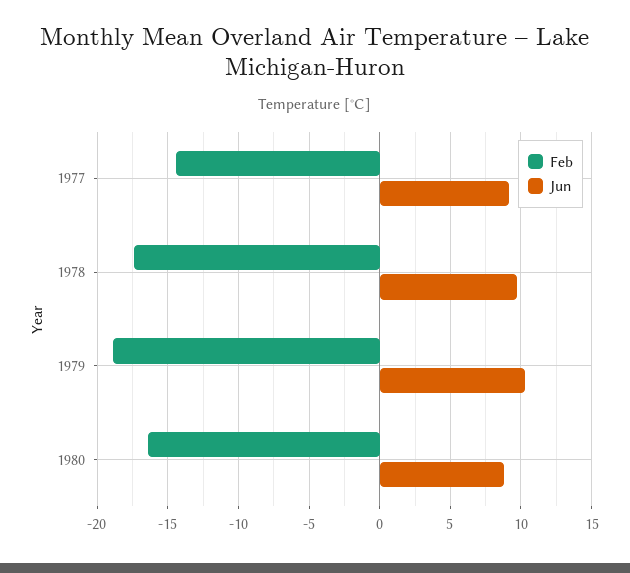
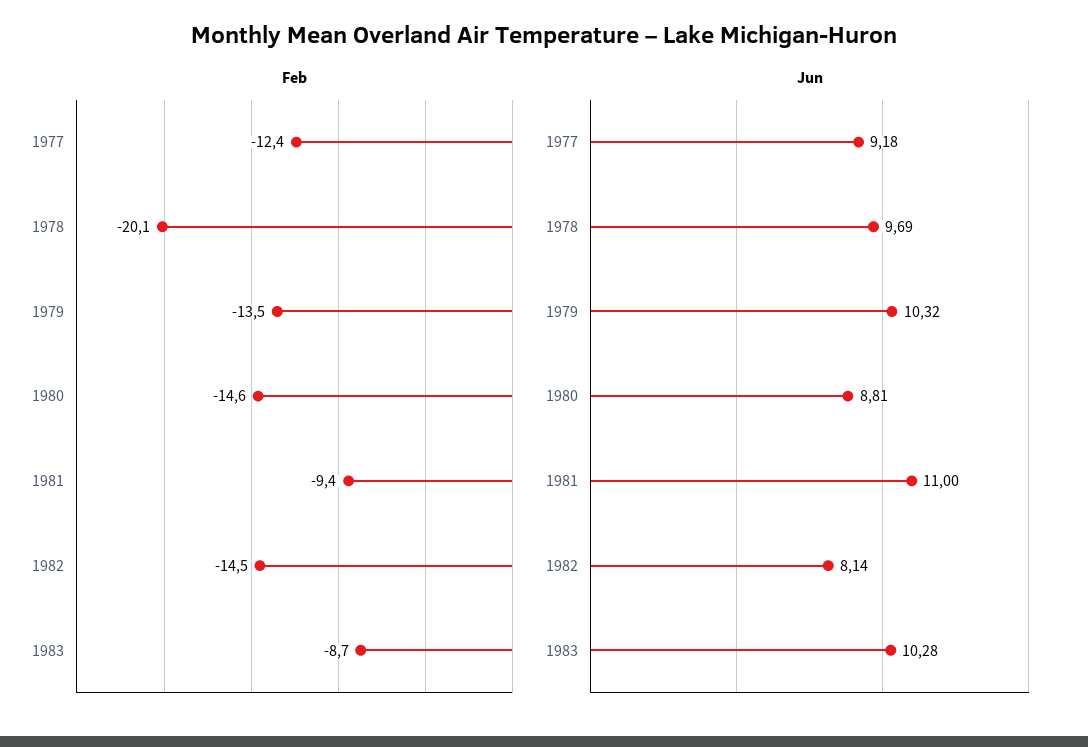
Feb, 1977: -14.5 -> -12.4
Feb, 1978: -17.5 -> -20.1
Feb, 1979: -19 -> -13.5
Feb, 1980: -16.5 -> -14.6
Feb, 1981: none -> -9.4
Feb, 1982: none -> -14.5
Feb, 1983: none -> -8.7
Jun, 1981: none -> 11
Jun, 1982: none -> 8.14
Jun, 1983: none -> 10.28

